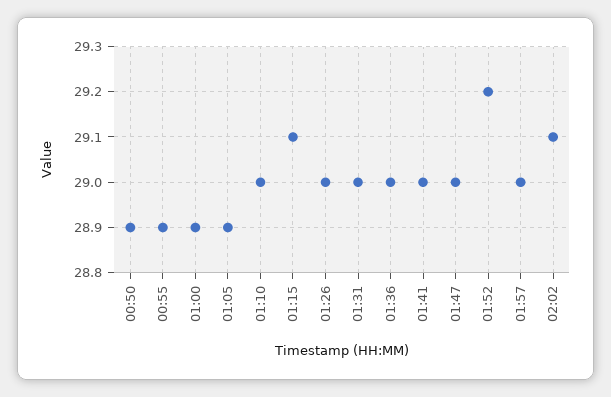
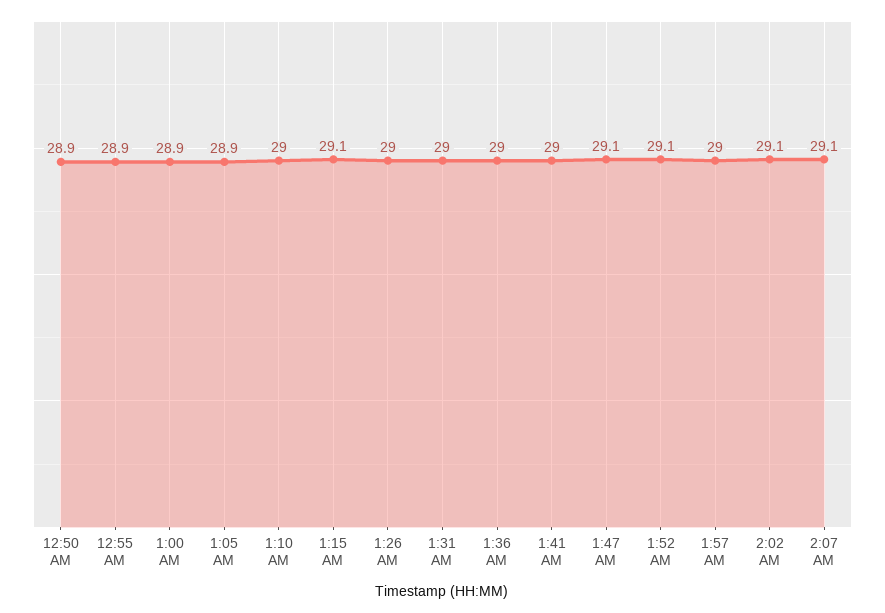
01:47: 29 -> 29.1
01:52: 29.2 -> 29.1
2:07 AM: none -> 29.1

